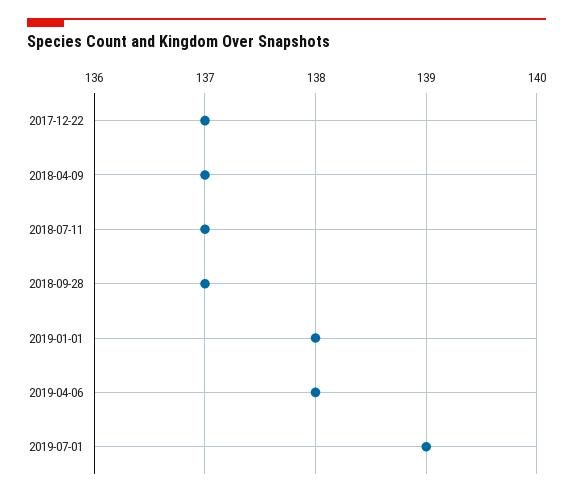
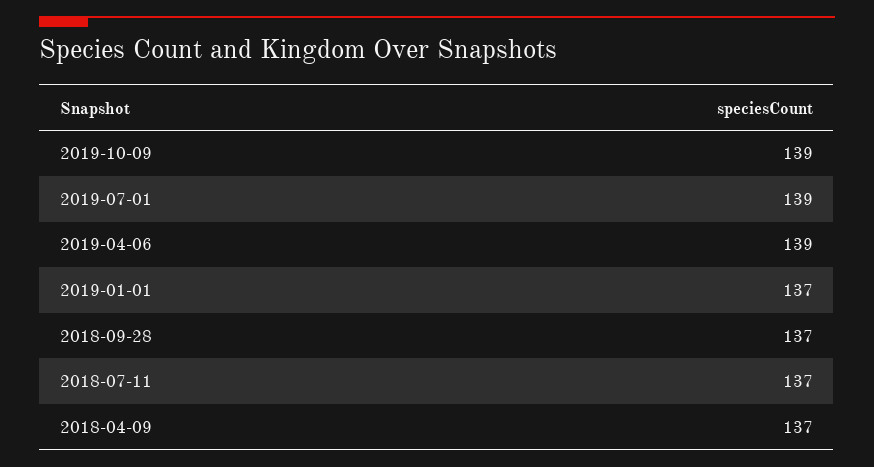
2017-12-22: 137 -> none
2019-01-01: 138 -> 137
2019-04-06: 138 -> 139
2019-10-09: none -> 139

